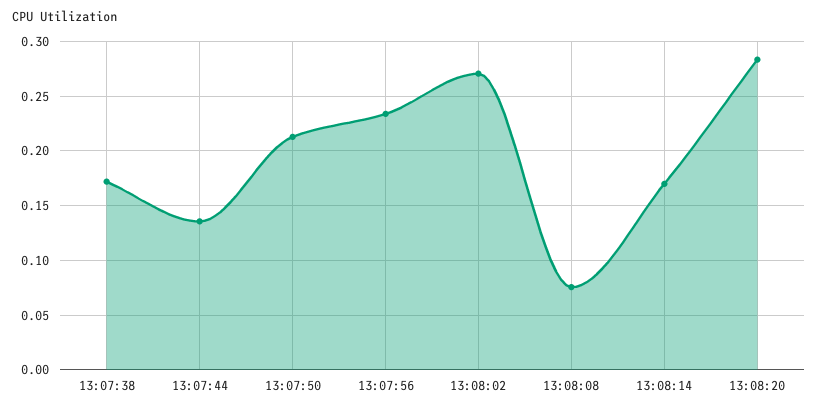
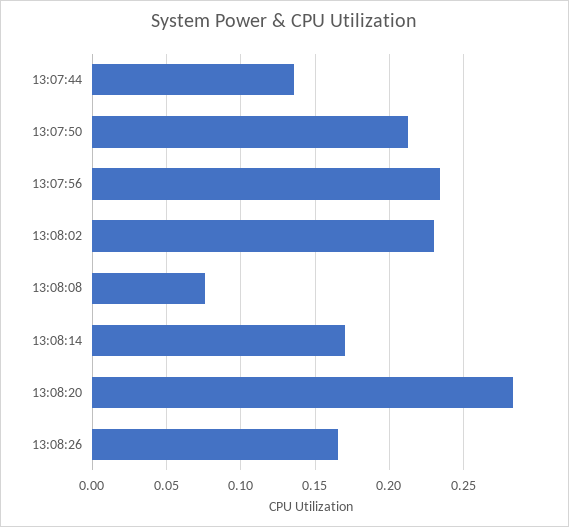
13:07:38: 0.17 -> none
13:08:02: 0.27 -> 0.23
13:08:26: none -> 0.165

